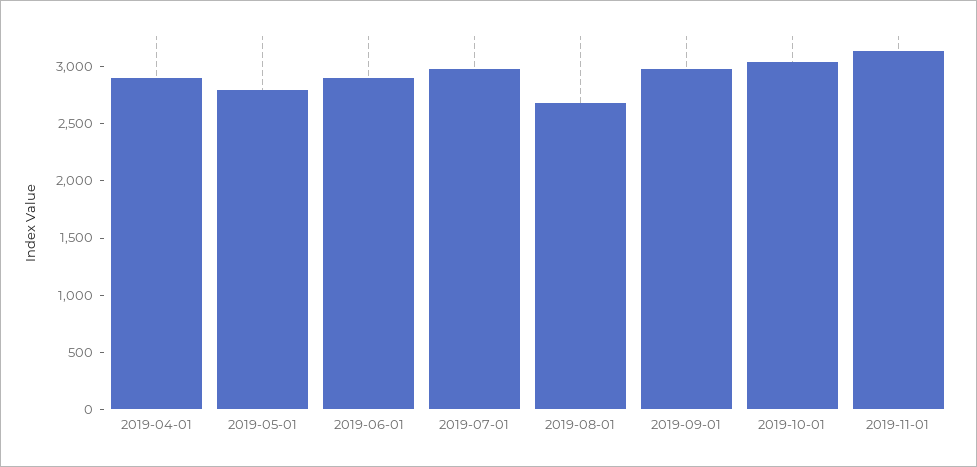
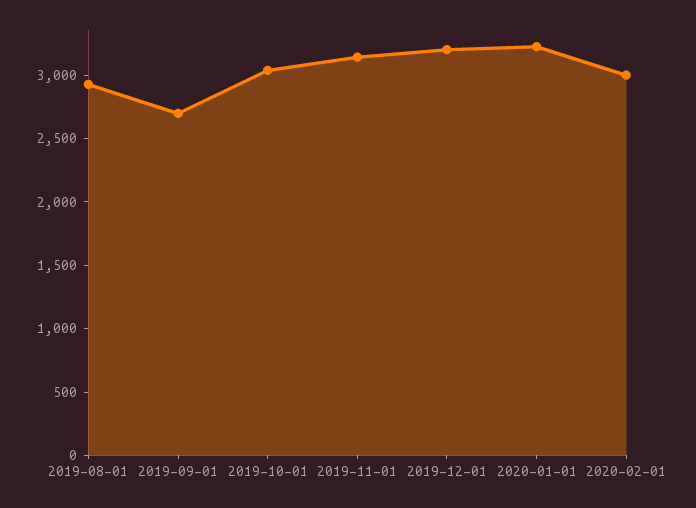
2019-04-01: 2900 -> none
2019-05-01: 2800 -> none
2019-06-01: 2900 -> none
2019-07-01: 3000 -> none
2019-08-01: 2700 -> 2900
2019-09-01: 3000 -> 2700
2019-12-01: none -> 3200
2020-01-01: none -> 3200
2020-02-01: none -> 3000

